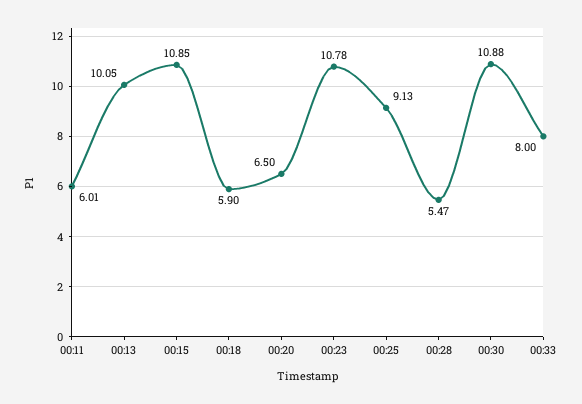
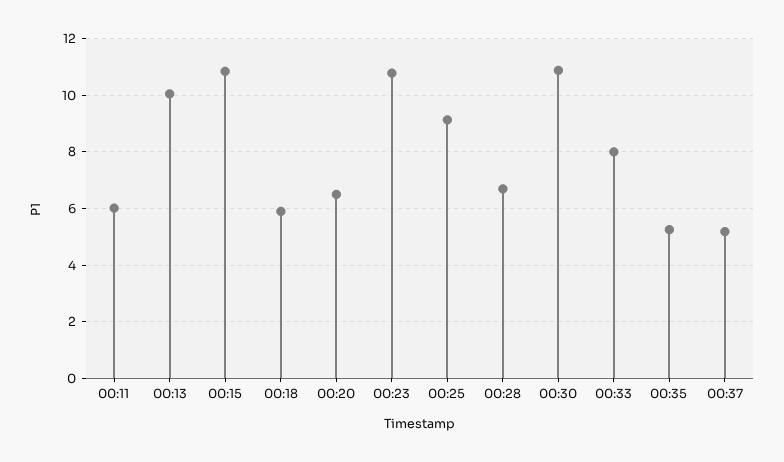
00:28: 5.47 -> 6.75
00:35: none -> 5.25
00:37: none -> 5.25

